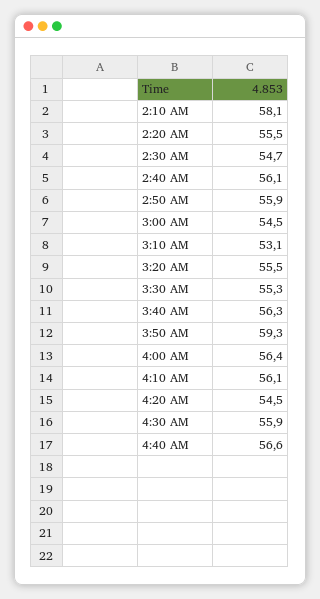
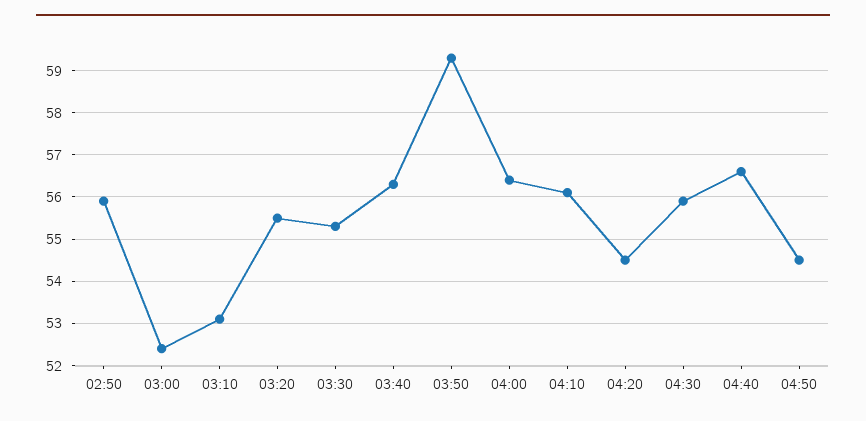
2:10 AM: 58.1 -> none
2:20 AM: 55.5 -> none
2:30 AM: 54.7 -> none
2:40 AM: 56.1 -> none
3:00 AM: 54.5 -> 52.5
04:50: none -> 54.5

